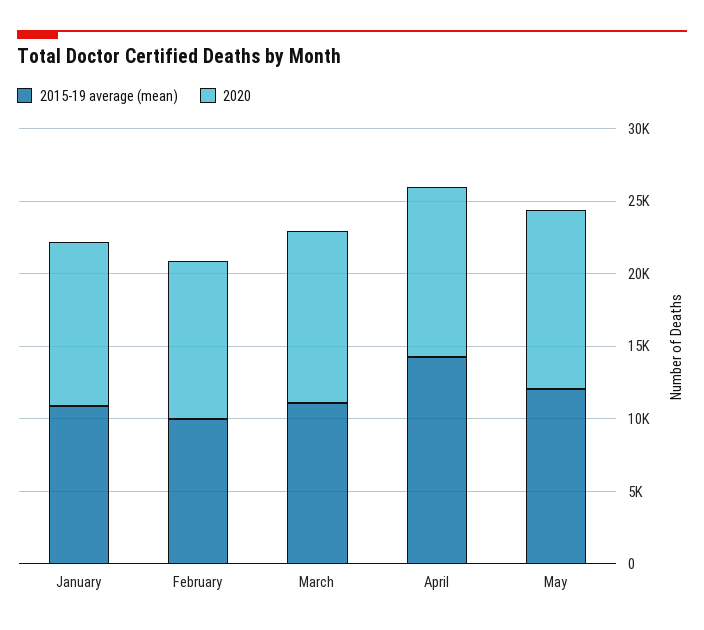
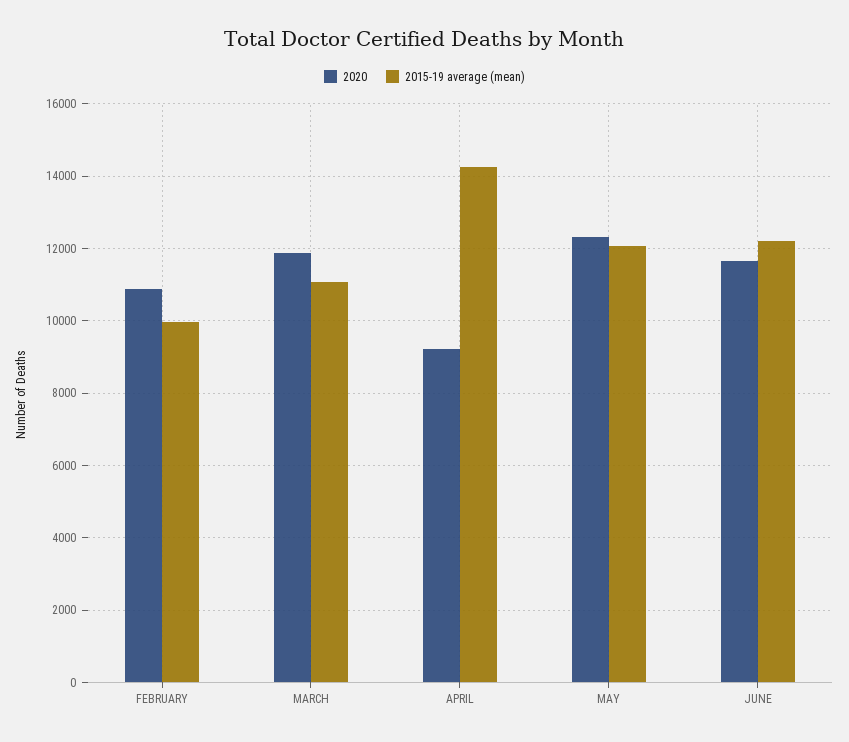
2015-19 average (mean), January: 11000 -> none
2020, January: 11000 -> none
2020, April: 12000 -> 9200
2020, JUNE: none -> 11600
2015-19 average (mean), JUNE: none -> 12200

